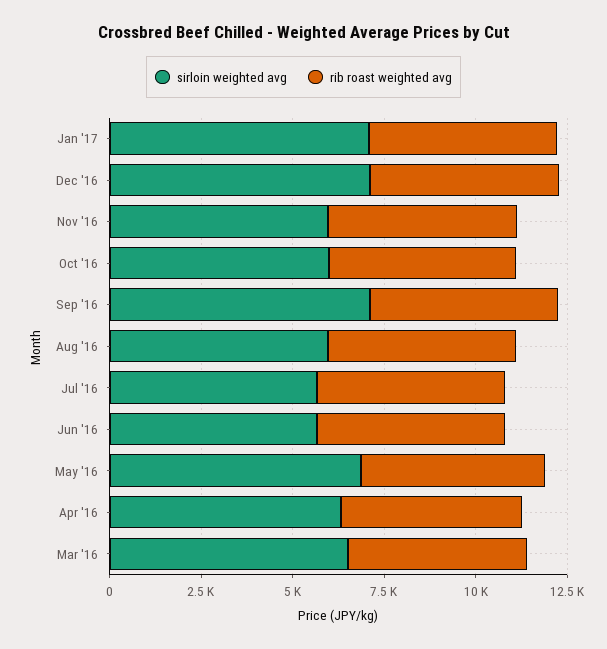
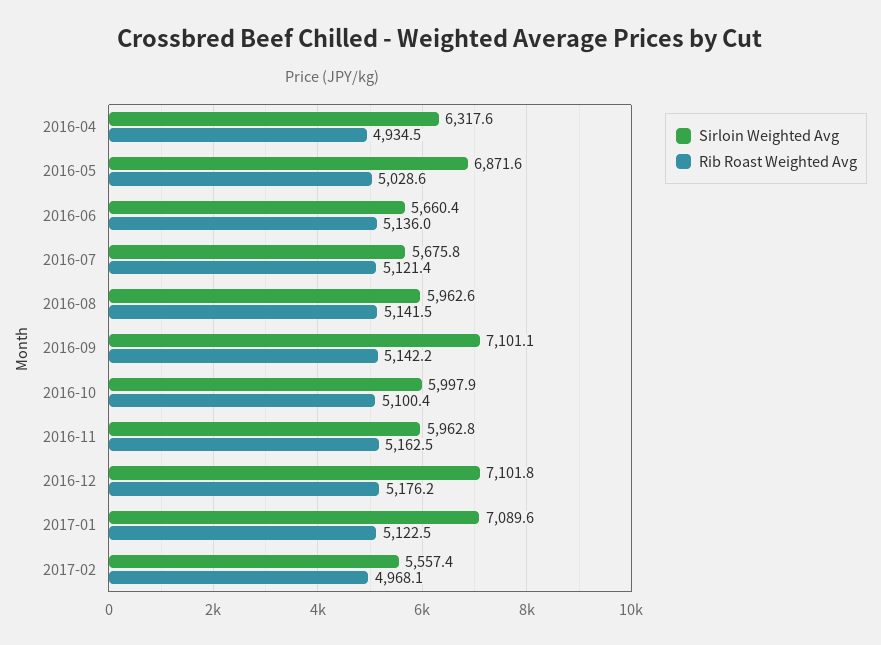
sirloin weighted avg, Mar '16: 6500 -> none
rib roast weighted avg, Mar '16: 5000 -> none
sirloin weighted avg, 2017-02: none -> 5557.4
rib roast weighted avg, 2017-02: none -> 4968.1

